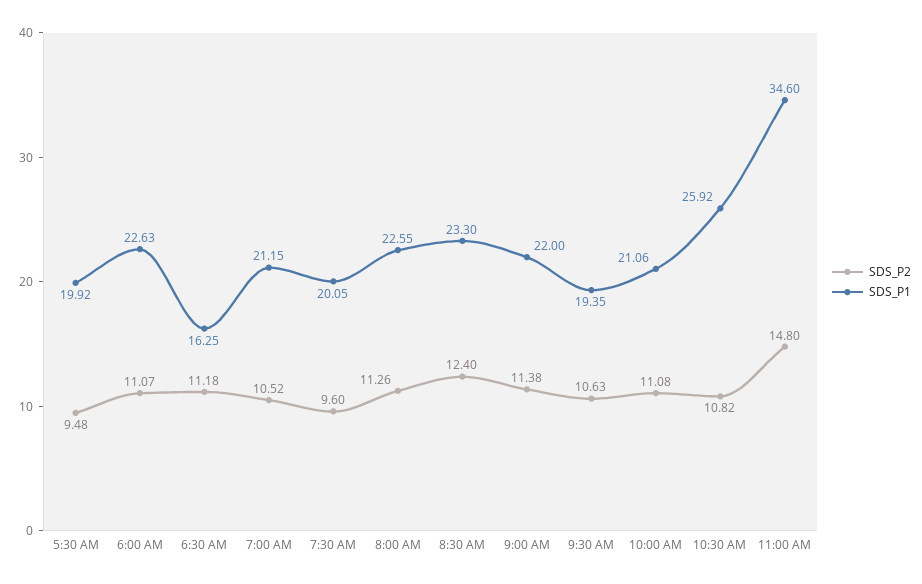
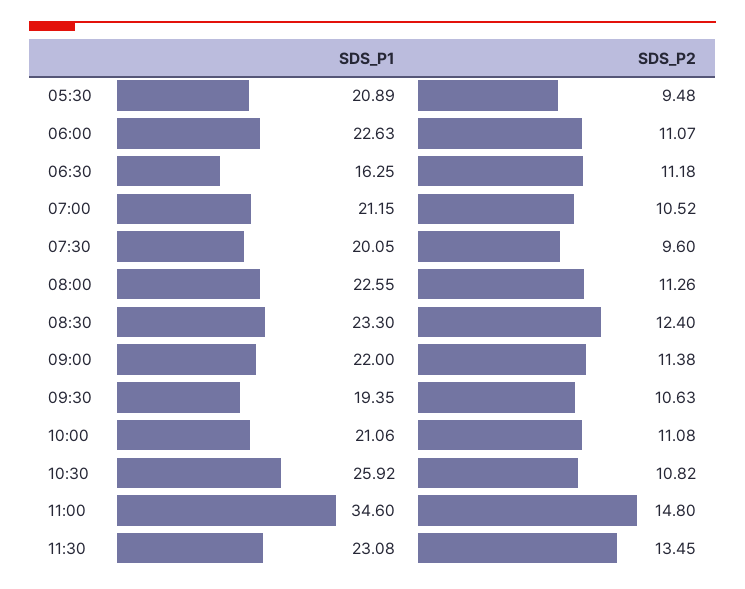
SDS_P1, 5:30 AM: 19.92 -> 20.89
SDS_P1, 11:30: none -> 23.08
SDS_P2, 11:30: none -> 13.45

